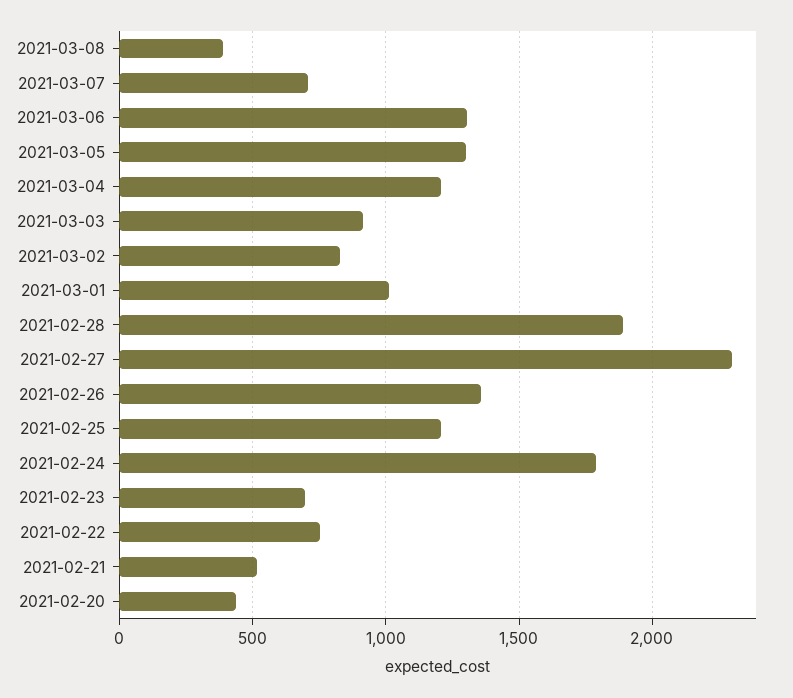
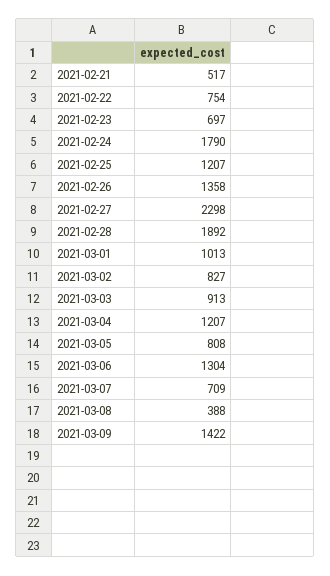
2021-03-05: 1300 -> 808
2021-02-20: 450 -> none
2021-03-09: none -> 1422

